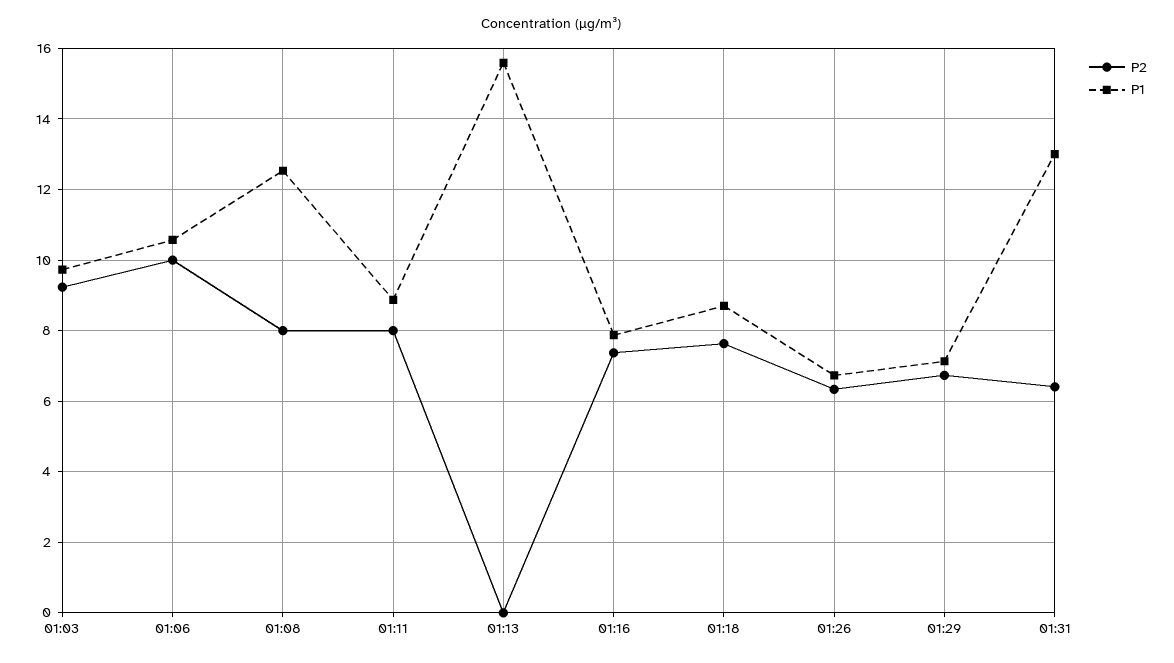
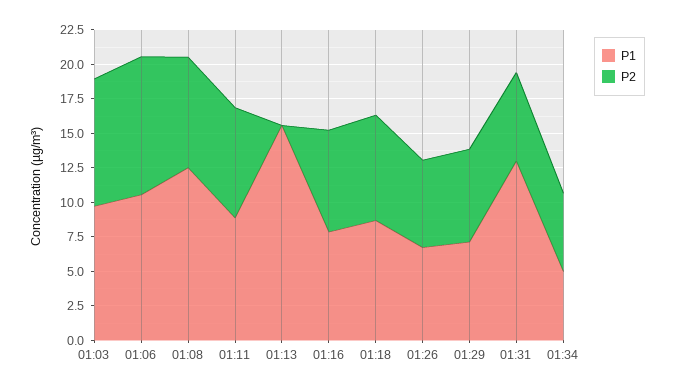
P1, 01:34: none -> 5
P2, 01:34: none -> 5

